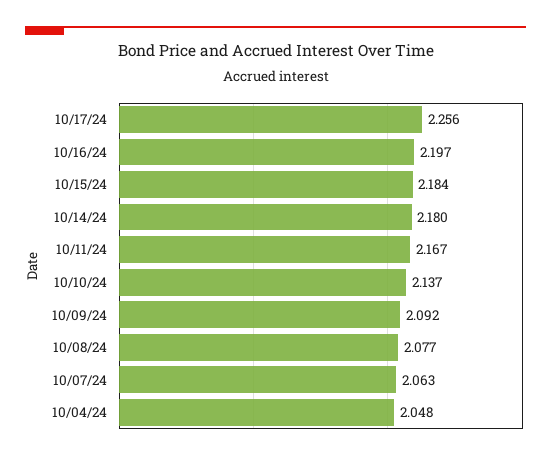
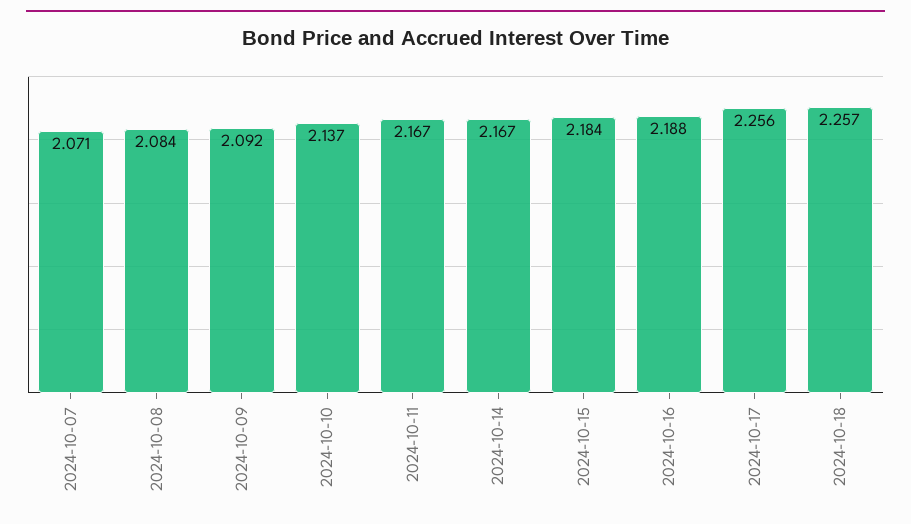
10/16/24: 2.197 -> 2.188
10/14/24: 2.18 -> 2.167
10/08/24: 2.077 -> 2.084
10/07/24: 2.063 -> 2.071
10/04/24: 2.048 -> none
2024-10-18: none -> 2.257

